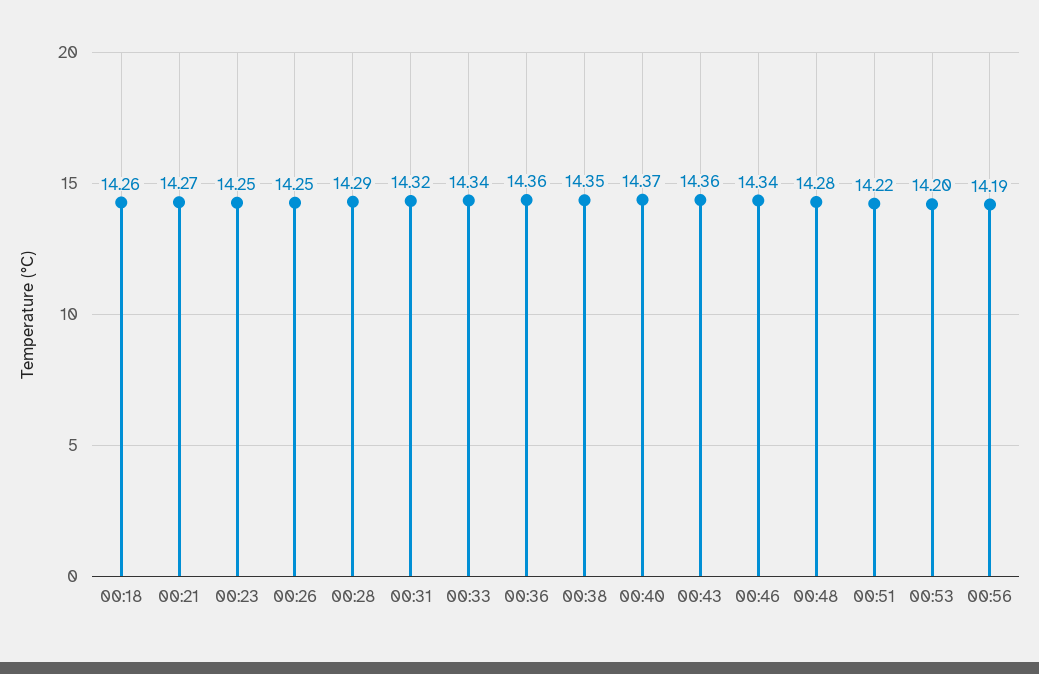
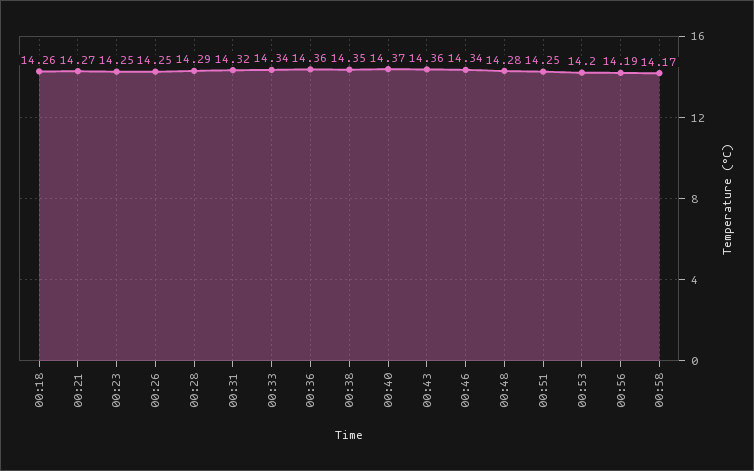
00:51: 14.22 -> 14.25
00:58: none -> 14.17

